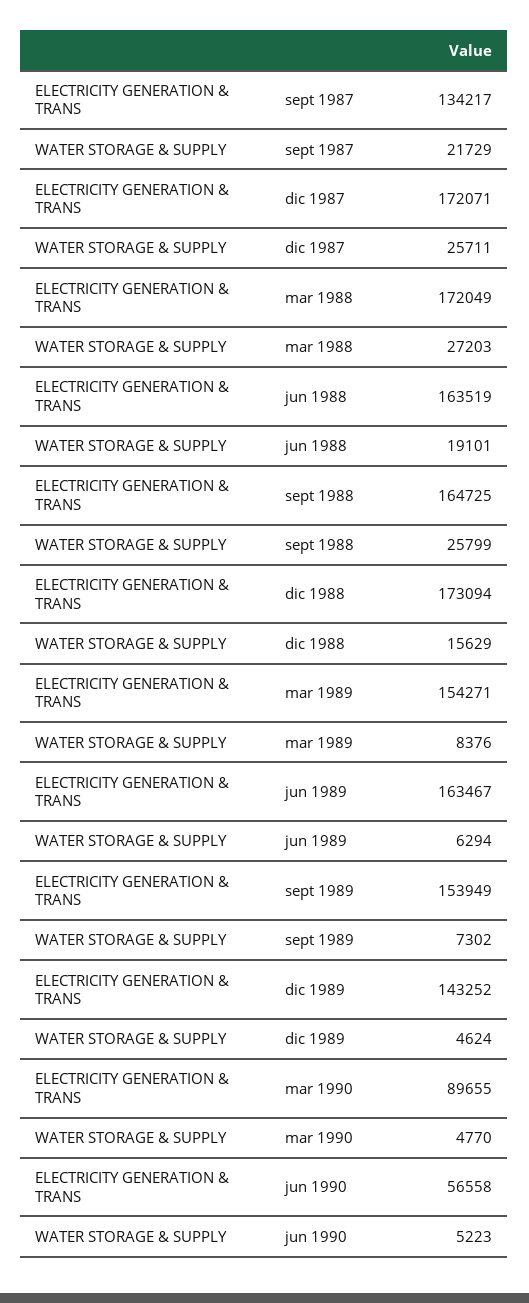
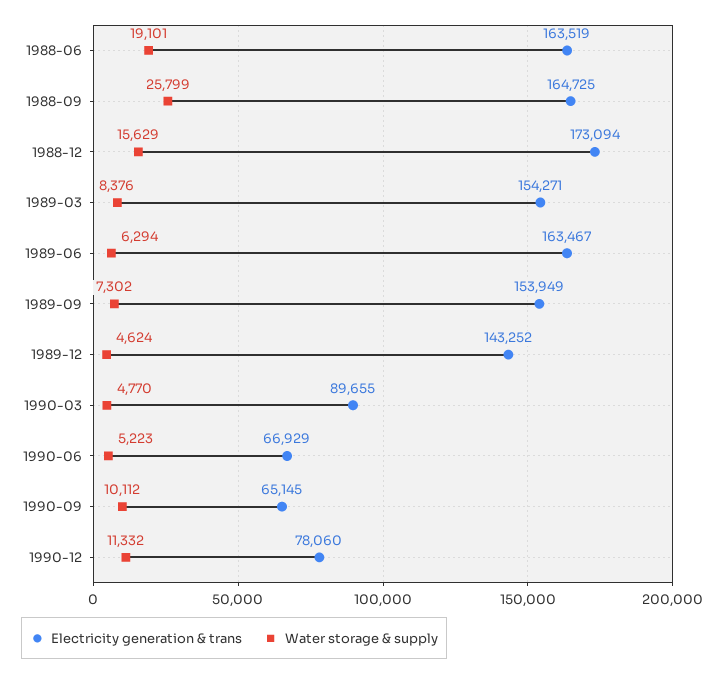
ELECTRICITY GENERATION & TRANS, sept 1987: 134217 -> none
WATER STORAGE & SUPPLY, sept 1987: 21729 -> none
ELECTRICITY GENERATION & TRANS, dic 1987: 172071 -> none
WATER STORAGE & SUPPLY, dic 1987: 25711 -> none
ELECTRICITY GENERATION & TRANS, mar 1988: 172049 -> none
WATER STORAGE & SUPPLY, mar 1988: 27203 -> none
ELECTRICITY GENERATION & TRANS, jun 1990: 56558 -> 66929
ELECTRICITY GENERATION & TRANS, 1990-09: none -> 65145
WATER STORAGE & SUPPLY, 1990-09: none -> 10112
ELECTRICITY GENERATION & TRANS, 1990-12: none -> 78060
WATER STORAGE & SUPPLY, 1990-12: none -> 11332

